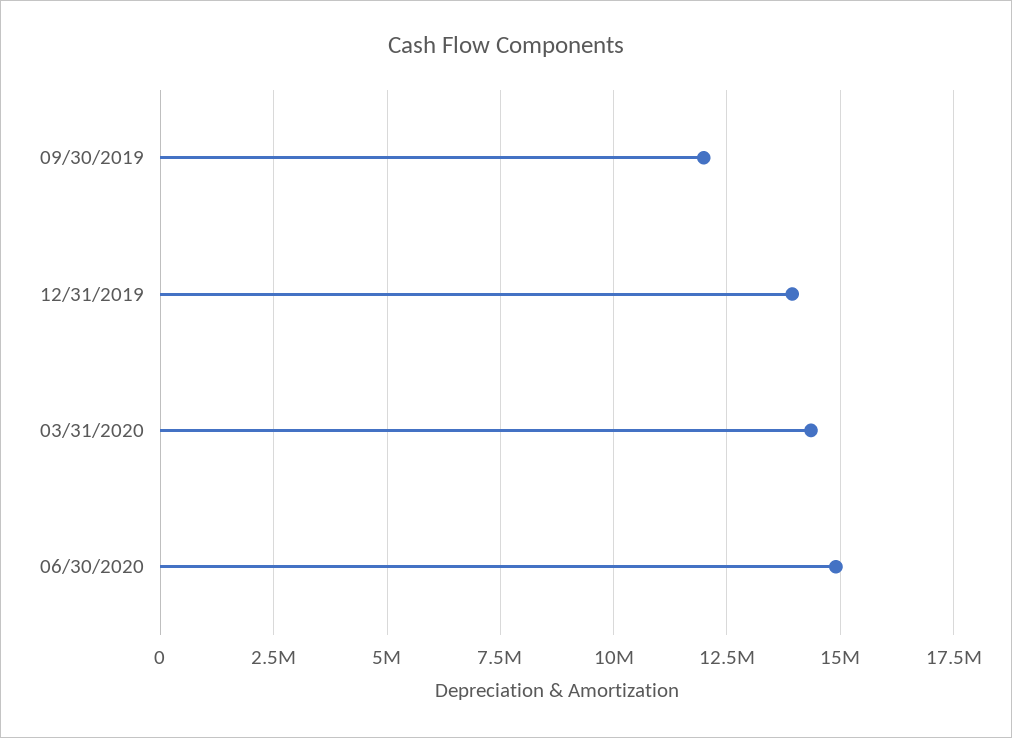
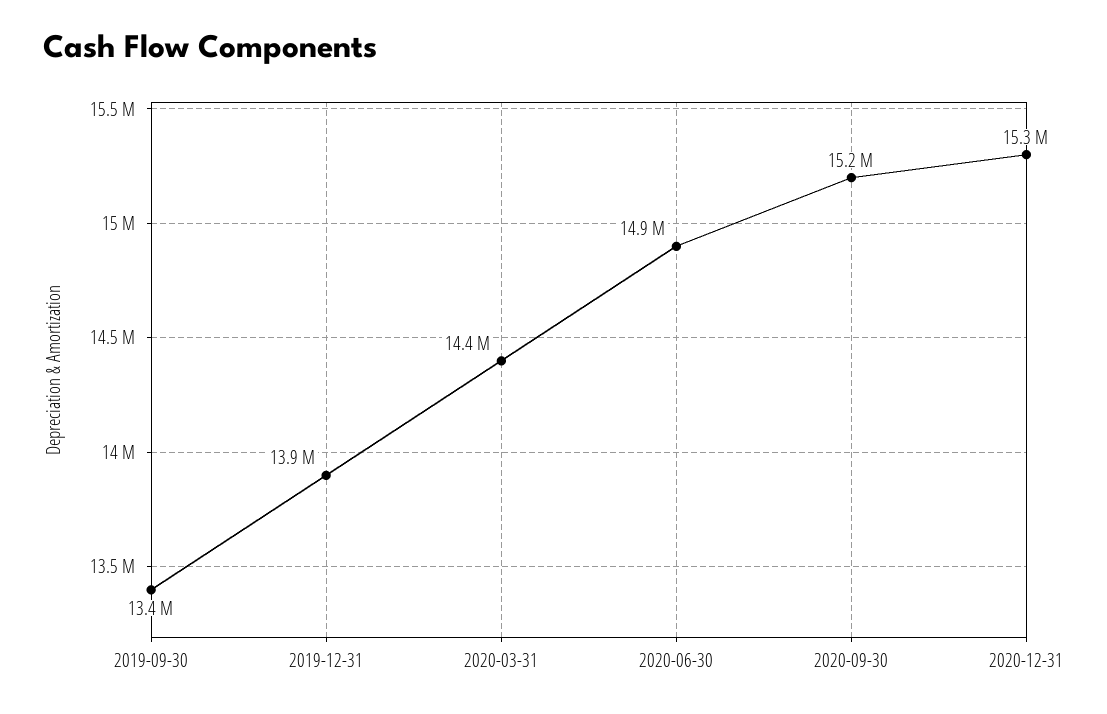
09/30/2019: 12000000 -> 13400000
2020-09-30: none -> 15200000
2020-12-31: none -> 15300000

